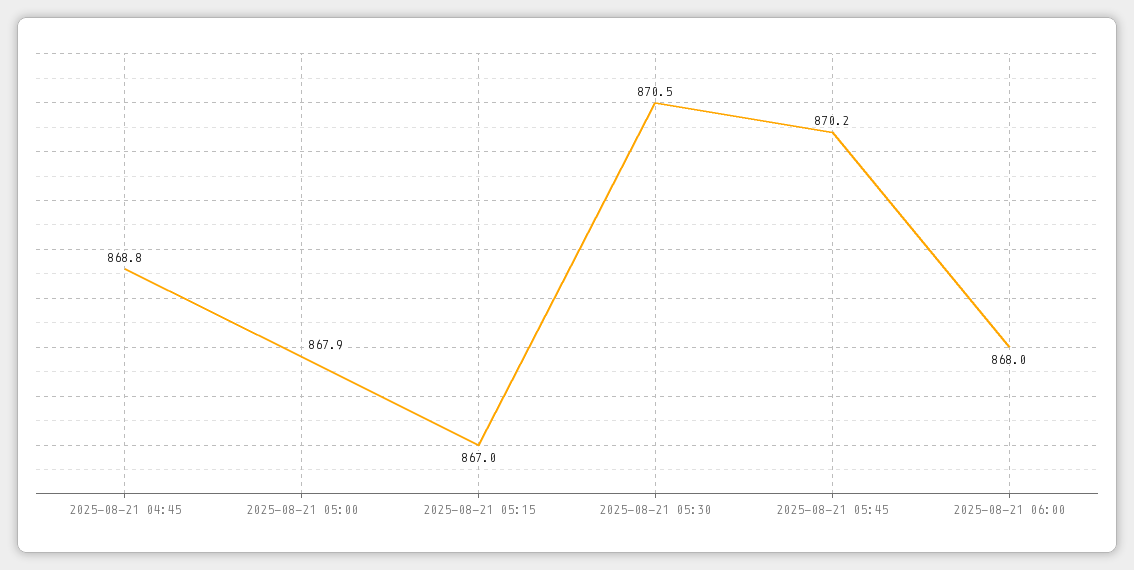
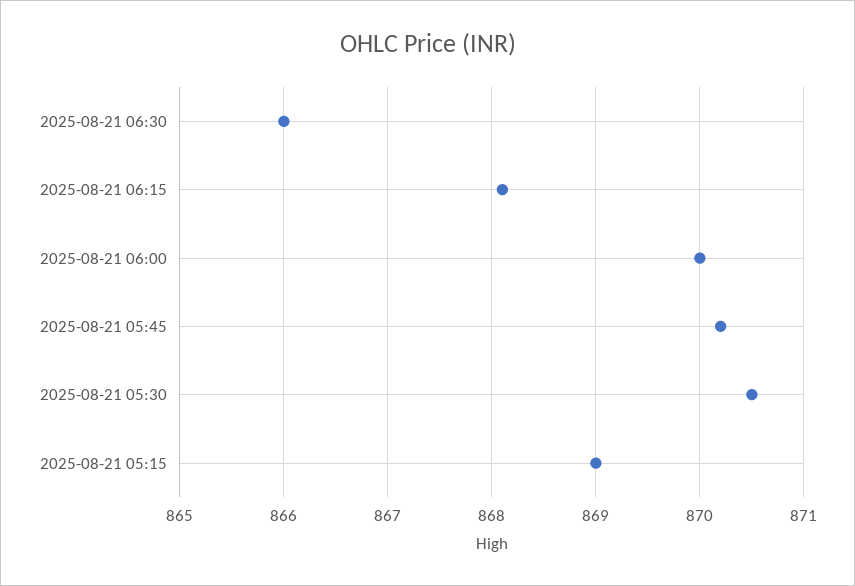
2025-08-21 04:45: 868.8 -> none
2025-08-21 05:00: 867.9 -> none
2025-08-21 05:15: 867 -> 869
2025-08-21 06:00: 868 -> 870
2025-08-21 06:30: none -> 866
2025-08-21 06:15: none -> 868.1

